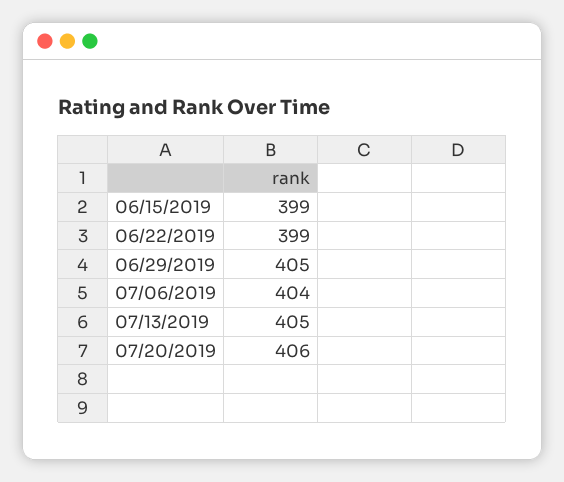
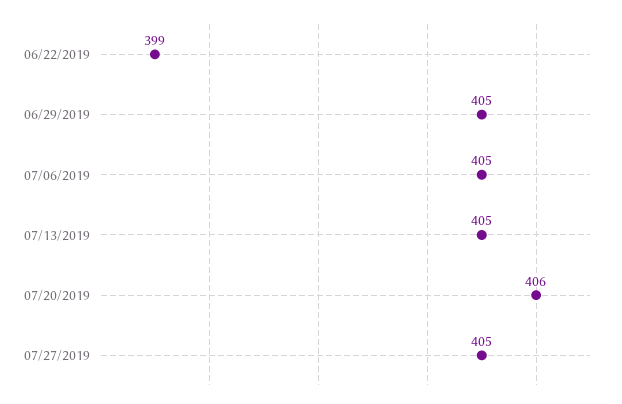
06/15/2019: 399 -> none
07/06/2019: 404 -> 405
07/27/2019: none -> 405

